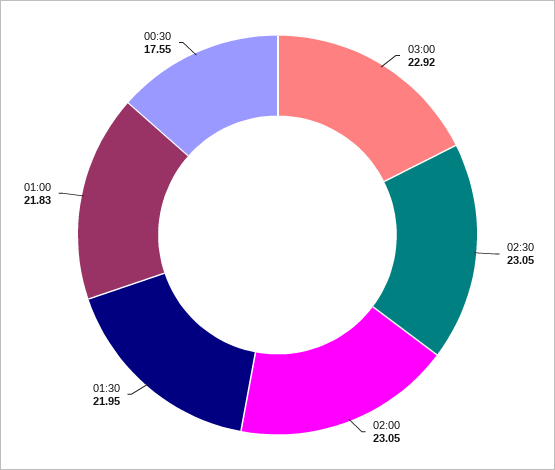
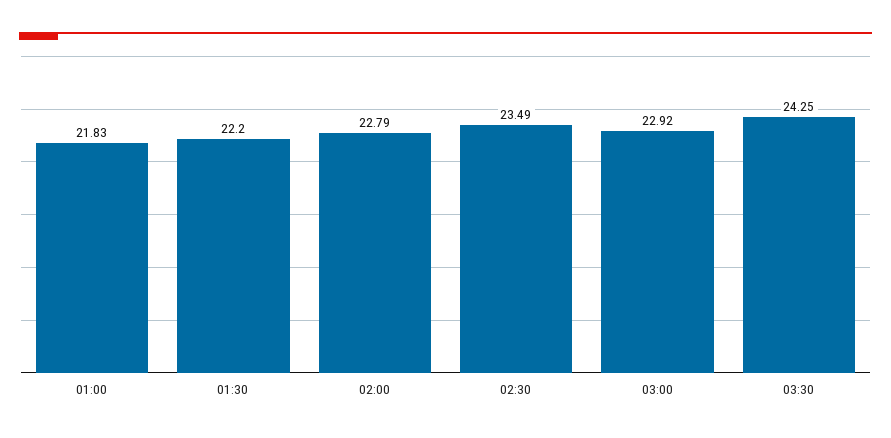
02:30: 23.05 -> 23.49
02:00: 23.05 -> 22.79
01:30: 21.95 -> 22.2
00:30: 17.55 -> none
03:30: none -> 24.25

